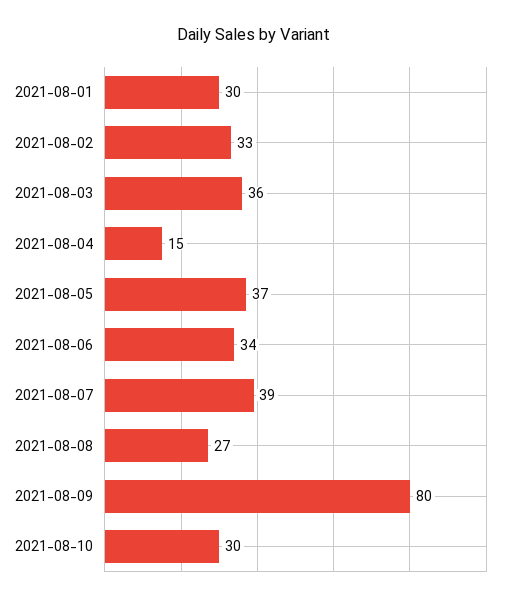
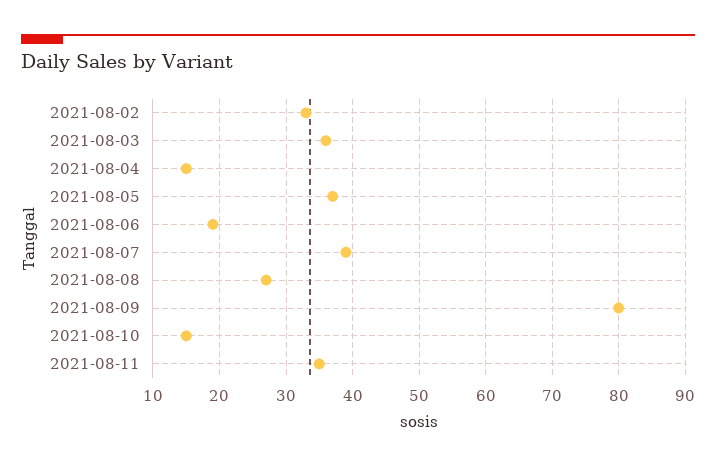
2021-08-01: 30 -> none
2021-08-06: 34 -> 19
2021-08-10: 30 -> 15
2021-08-11: none -> 35

